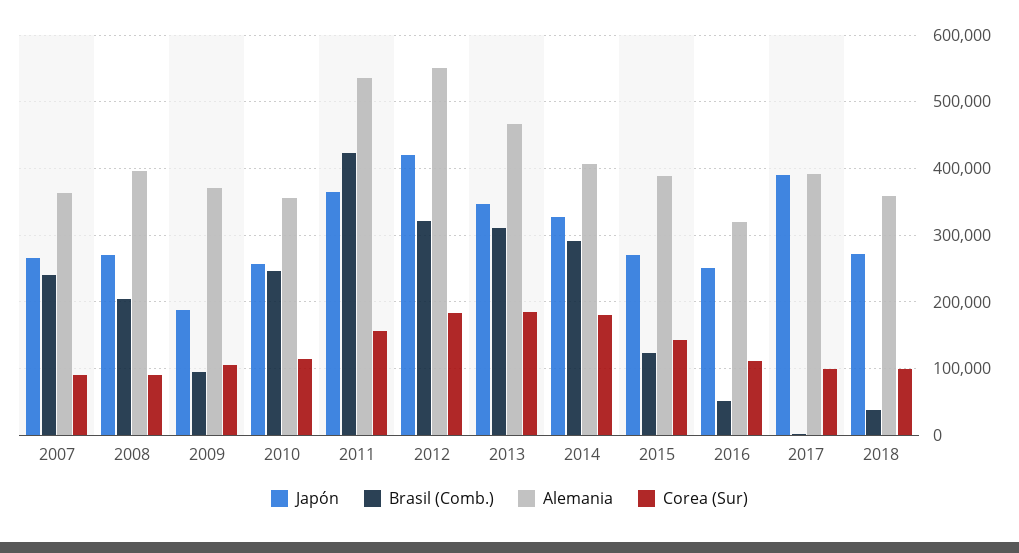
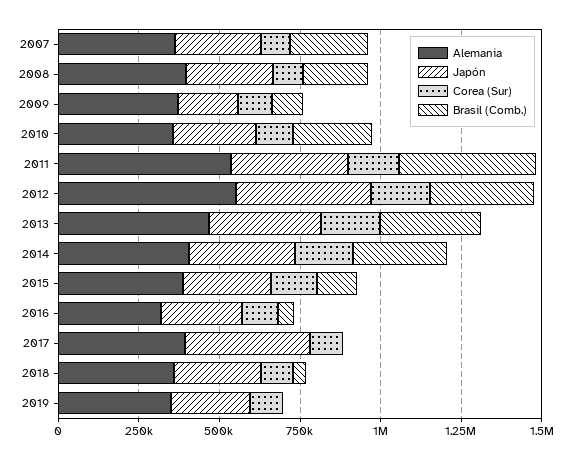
Alemania, 2019: none -> 350000
Japón, 2019: none -> 250000
Corea (Sur), 2019: none -> 100000
Brasil (Comb.), 2019: none -> 0

